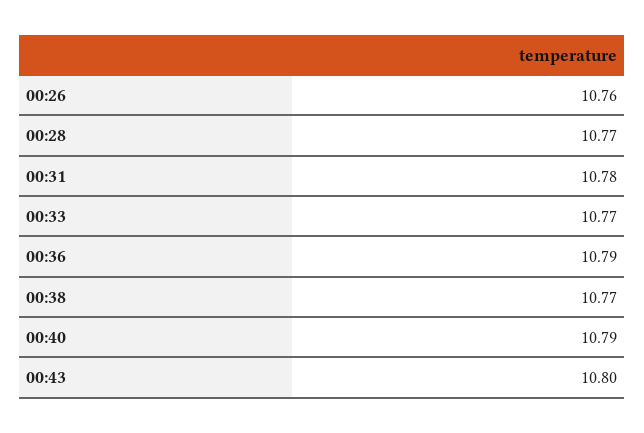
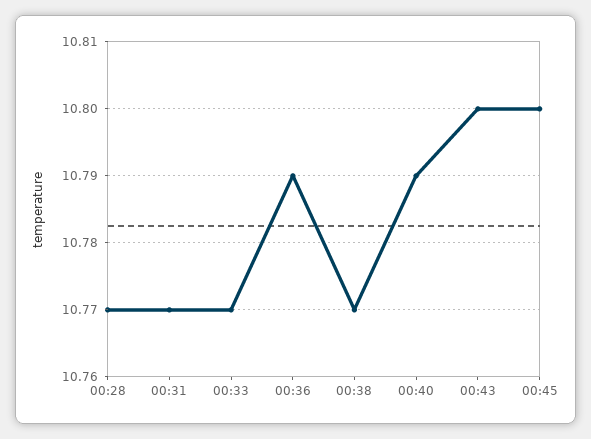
00:26: 10.76 -> none
00:31: 10.78 -> 10.77
00:45: none -> 10.8

